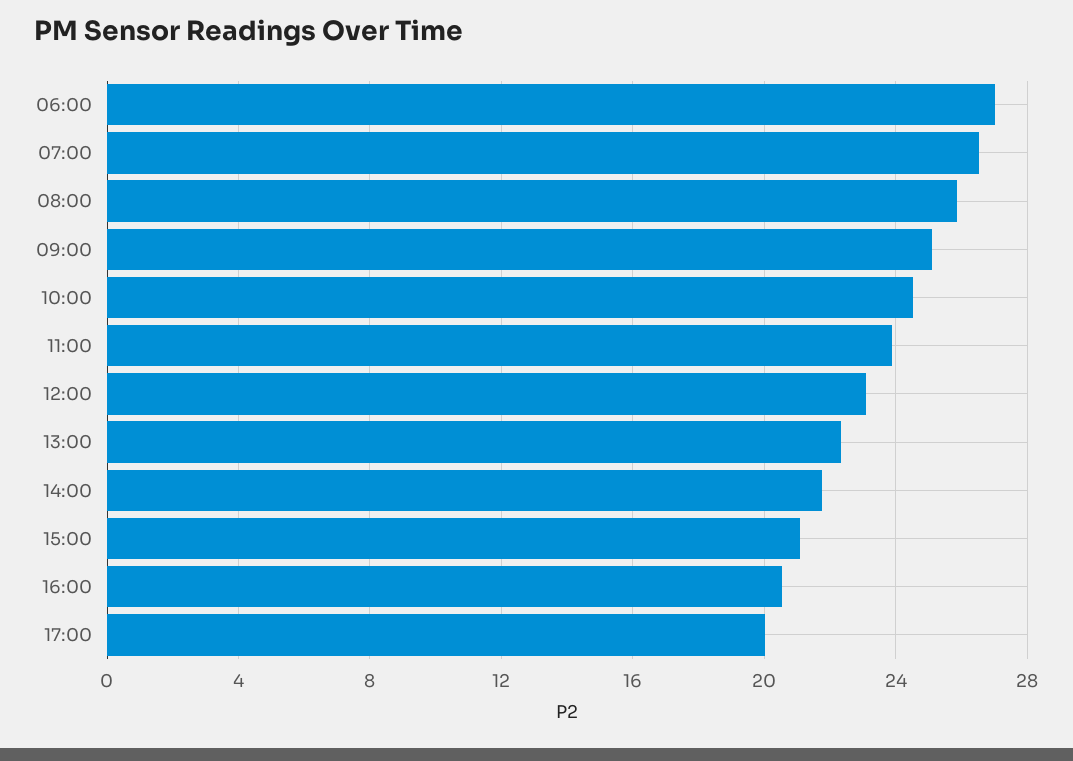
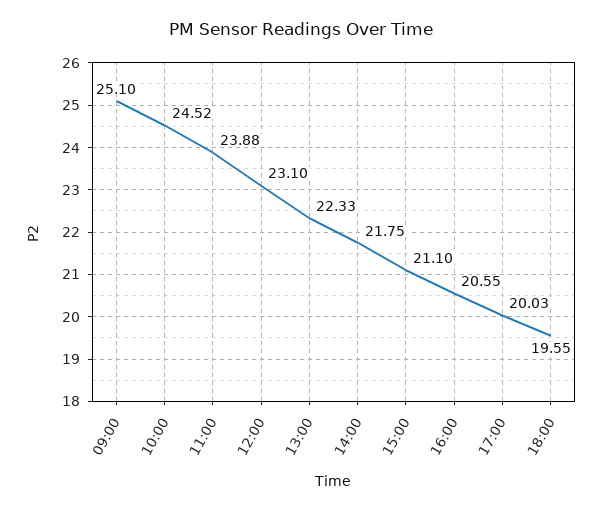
06:00: 27 -> none
07:00: 26.5 -> none
08:00: 26 -> none
18:00: none -> 19.55

